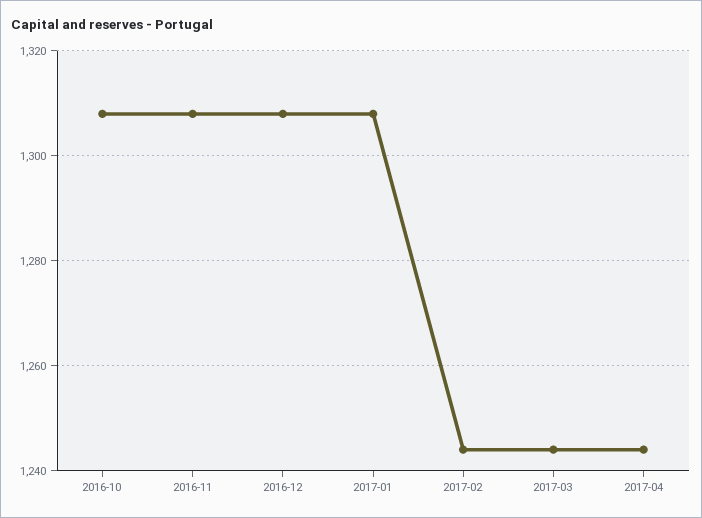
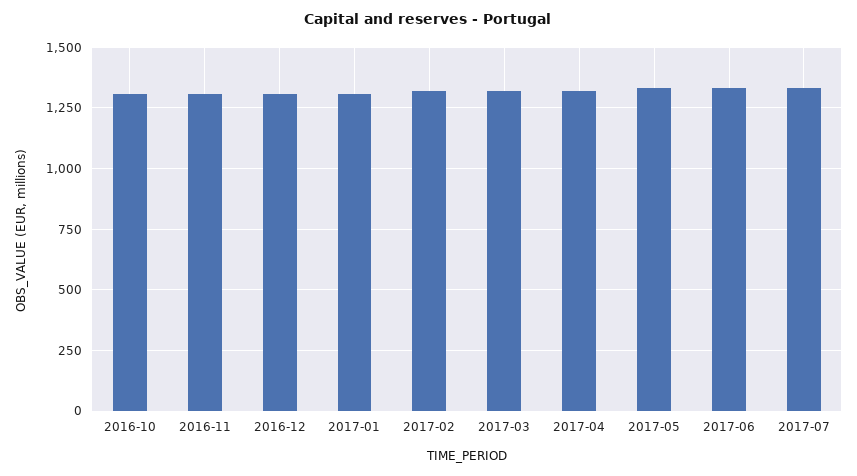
2017-02: 1245 -> 1325
2017-03: 1245 -> 1325
2017-04: 1245 -> 1325
2017-05: none -> 1325
2017-06: none -> 1325
2017-07: none -> 1325

